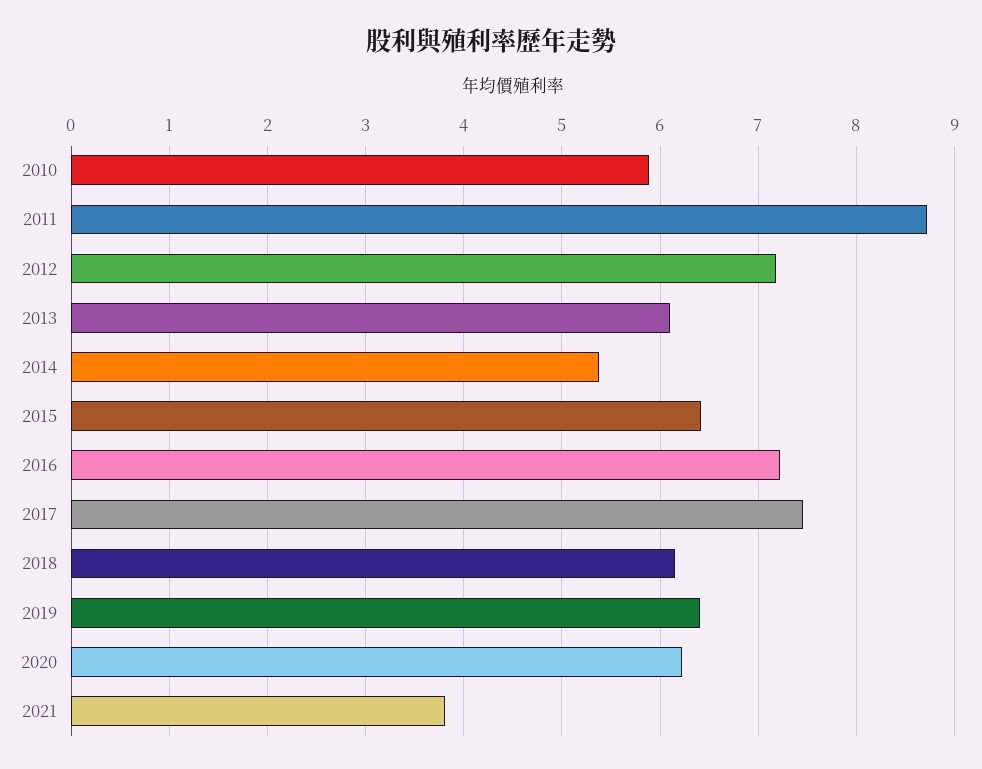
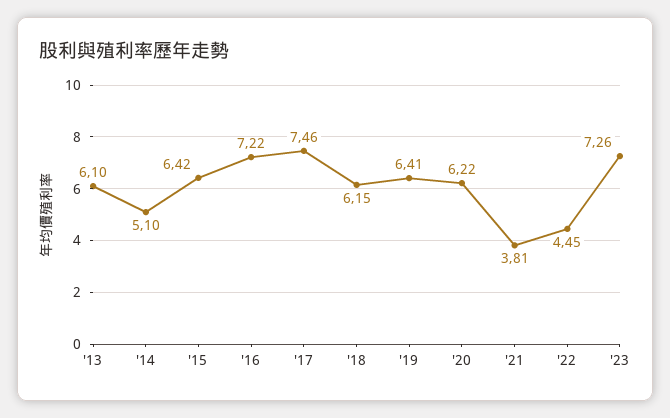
2010: 5.9 -> none
2011: 8.7 -> none
2012: 7.2 -> none
2014: 5.4 -> 5.1
'22: none -> 4.45
'23: none -> 7.26

